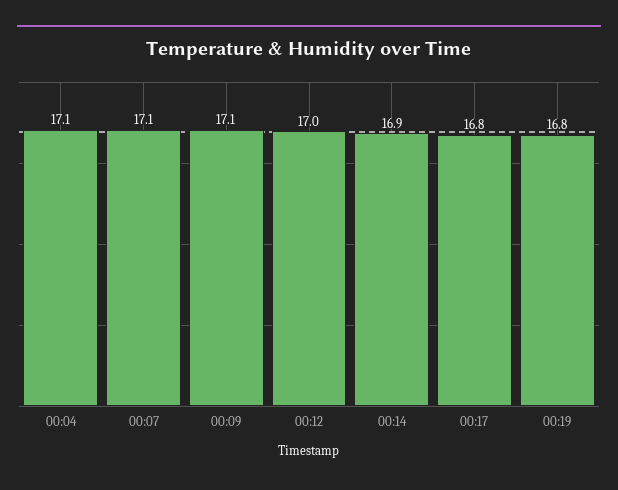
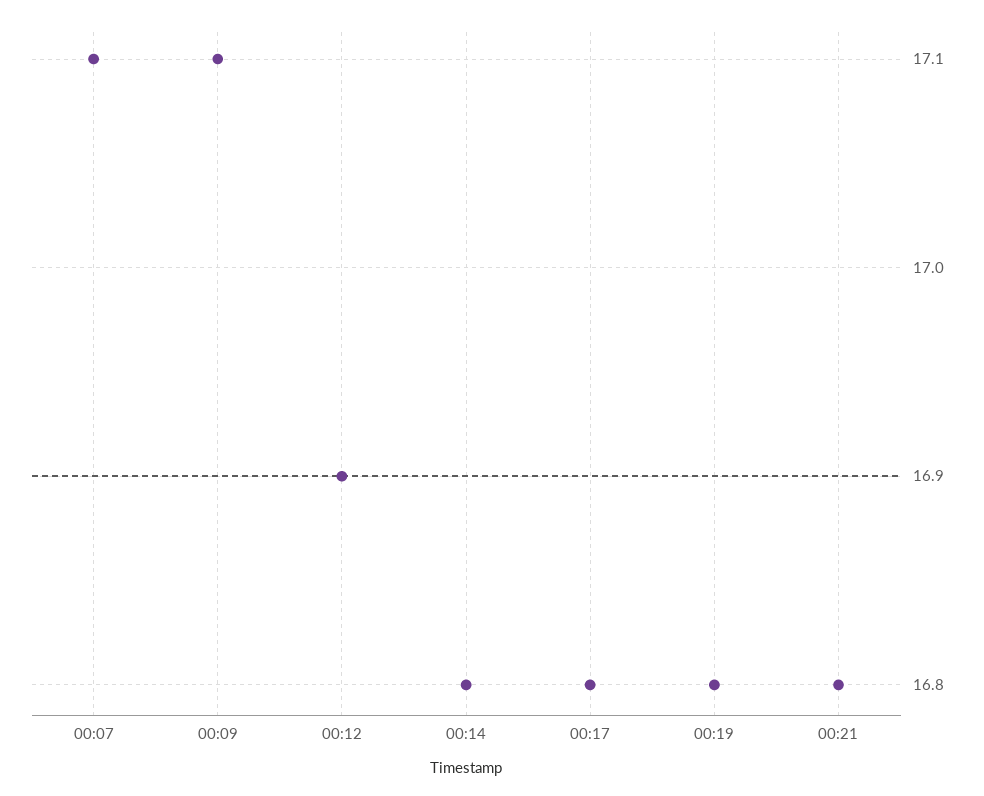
00:04: 17.1 -> none
00:12: 17 -> 16.9
00:14: 16.9 -> 16.8
00:21: none -> 16.8

